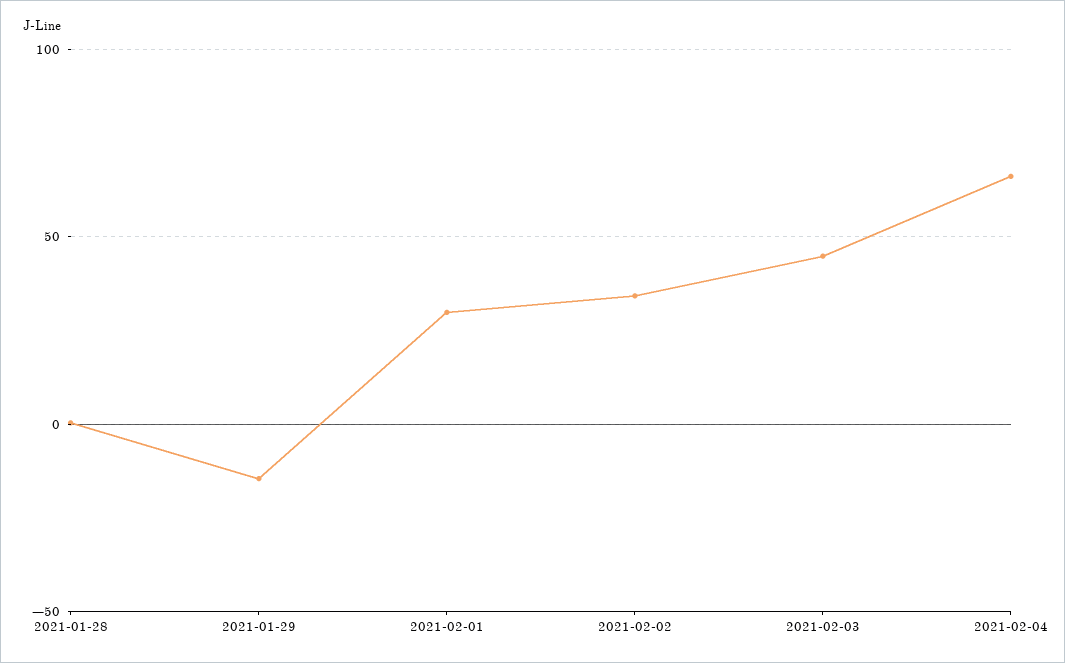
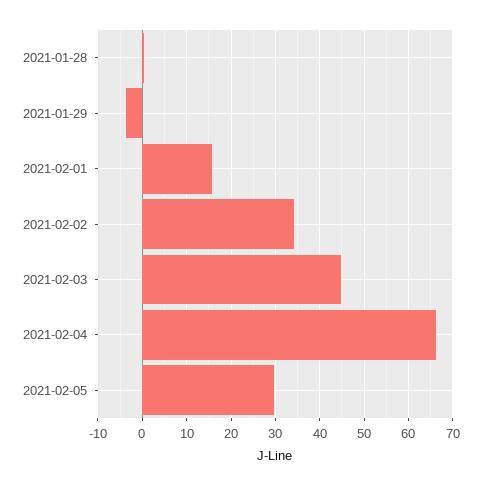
2021-01-29: -15 -> -4
2021-02-01: 30 -> 16
2021-02-05: none -> 30

